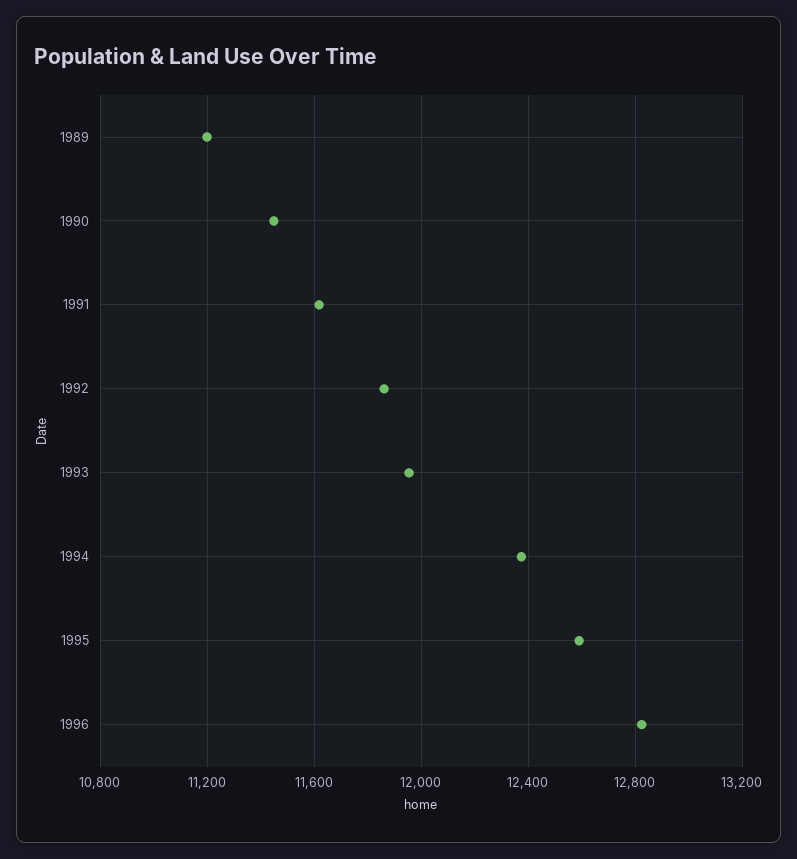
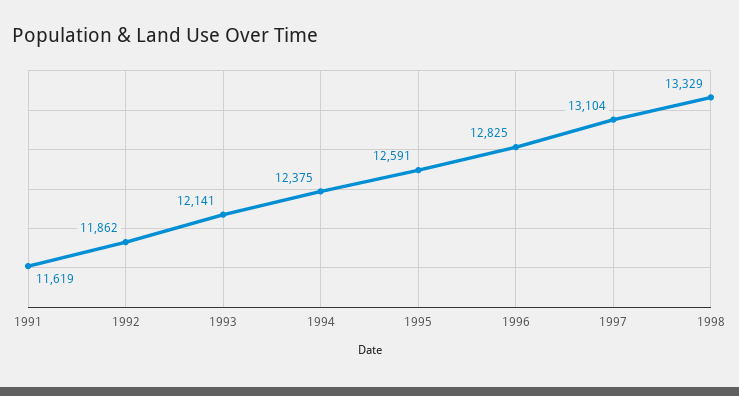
1989: 11200 -> none
1990: 11450 -> none
1993: 11950 -> 12141
1997: none -> 13104
1998: none -> 13329

